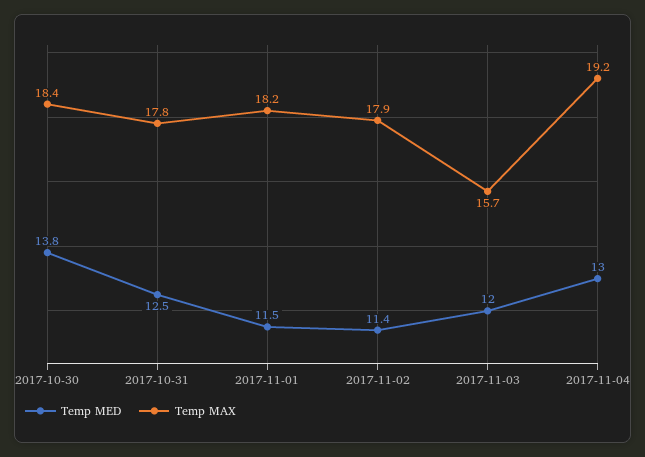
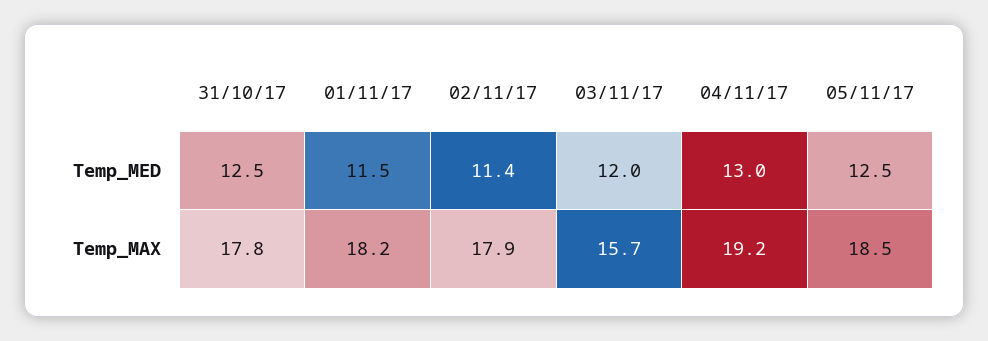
Temp MED, 2017-10-30: 13.8 -> none
Temp MAX, 2017-10-30: 18.4 -> none
Temp MED, 05/11/17: none -> 12.5
Temp MAX, 05/11/17: none -> 18.5

